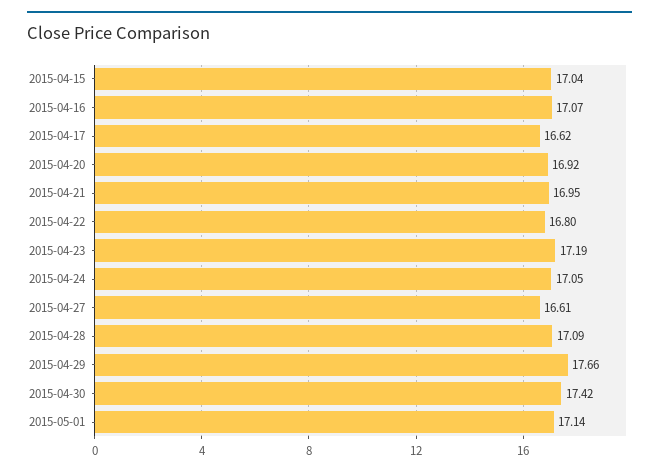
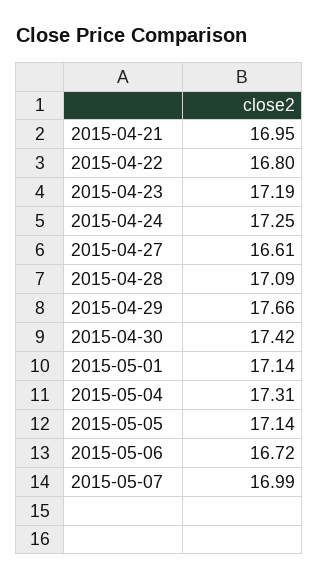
2015-04-15: 17.04 -> none
2015-04-16: 17.07 -> none
2015-04-17: 16.62 -> none
2015-04-20: 16.92 -> none
2015-04-24: 17.05 -> 17.25
2015-05-04: none -> 17.31
2015-05-05: none -> 17.14
2015-05-06: none -> 16.72
2015-05-07: none -> 16.99

